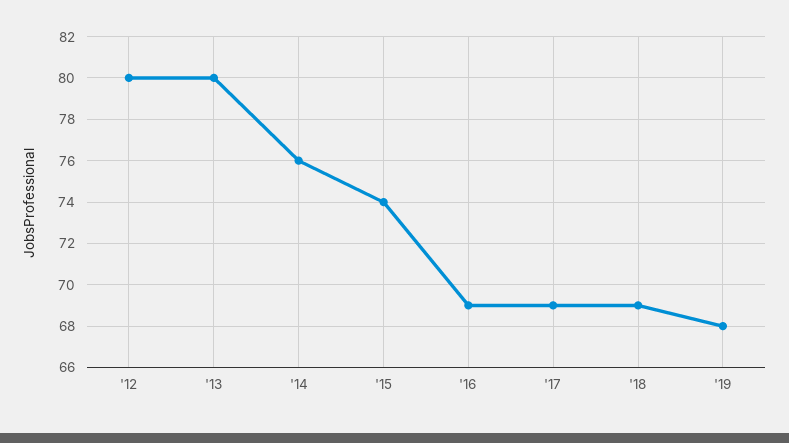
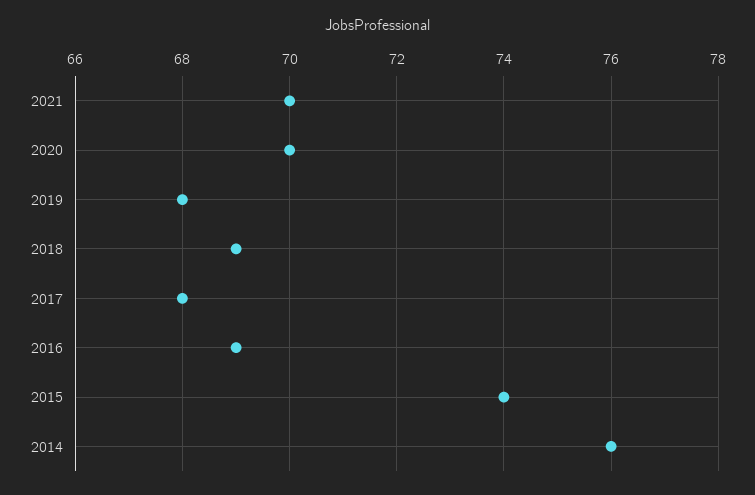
'12: 80 -> none
'13: 80 -> none
'17: 69 -> 68
2021: none -> 70
2020: none -> 70

